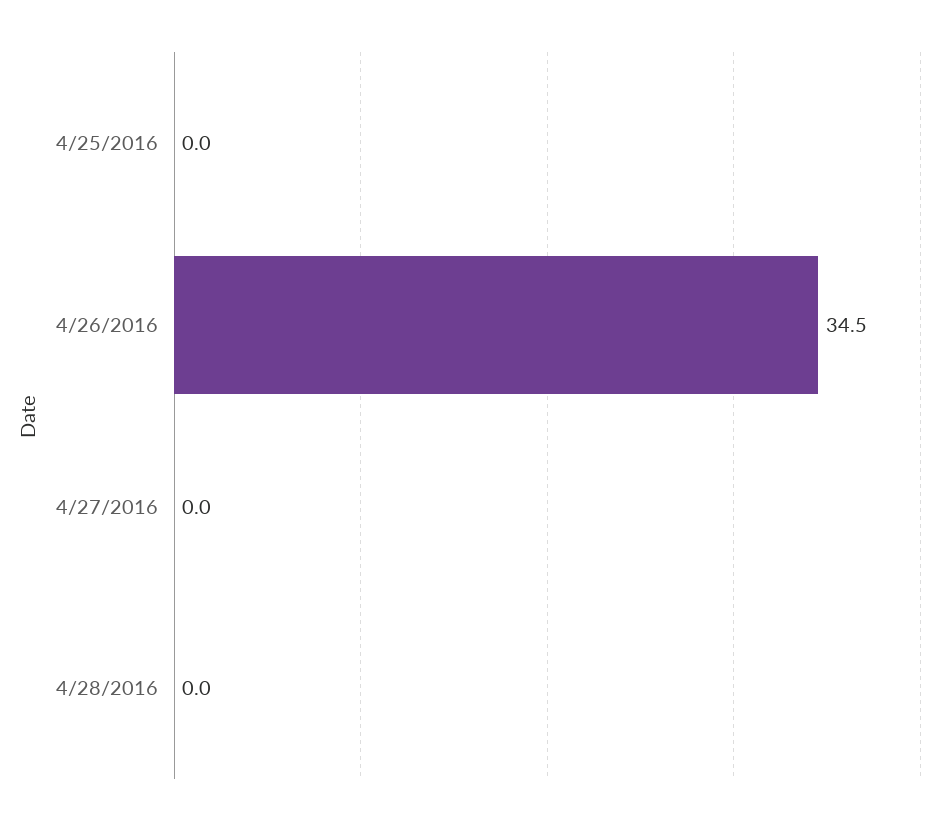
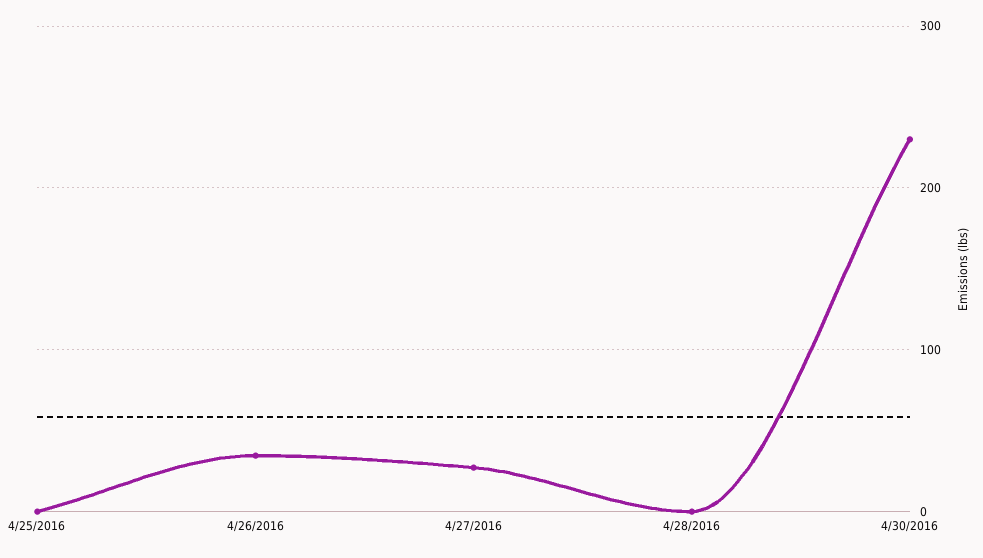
4/27/2016: 0 -> 30
4/30/2016: none -> 230

